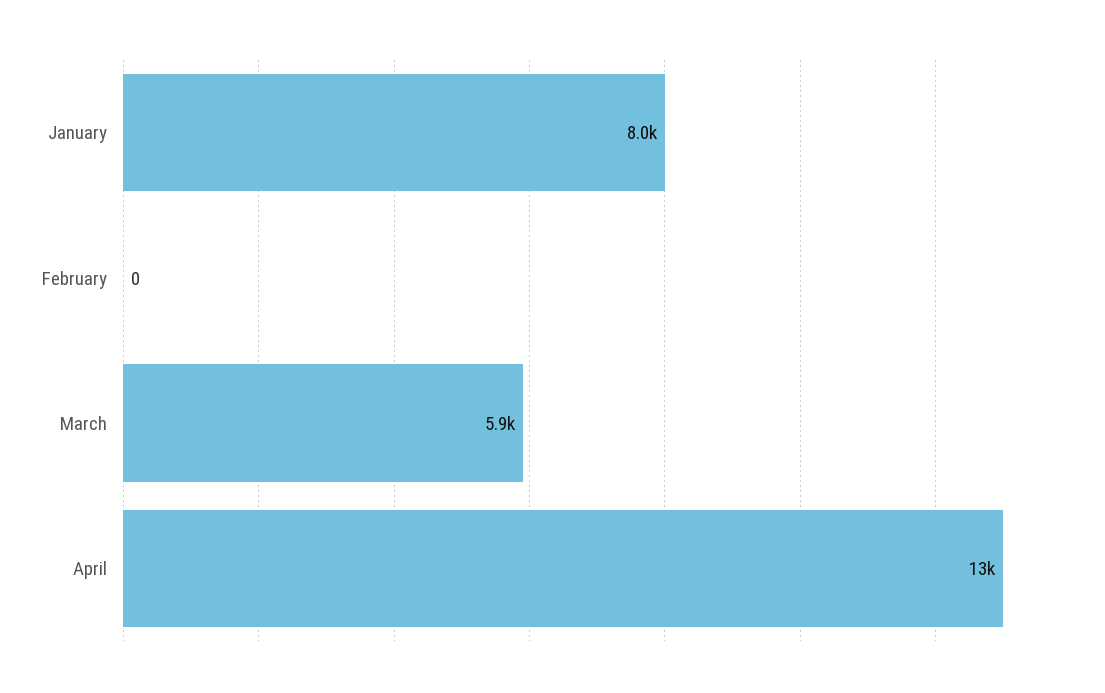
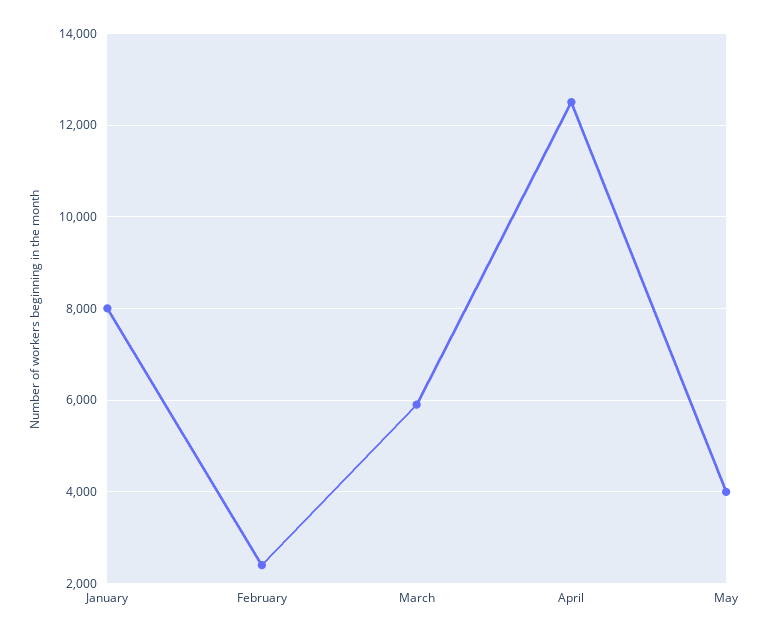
February: 0 -> 2400
May: none -> 4000

